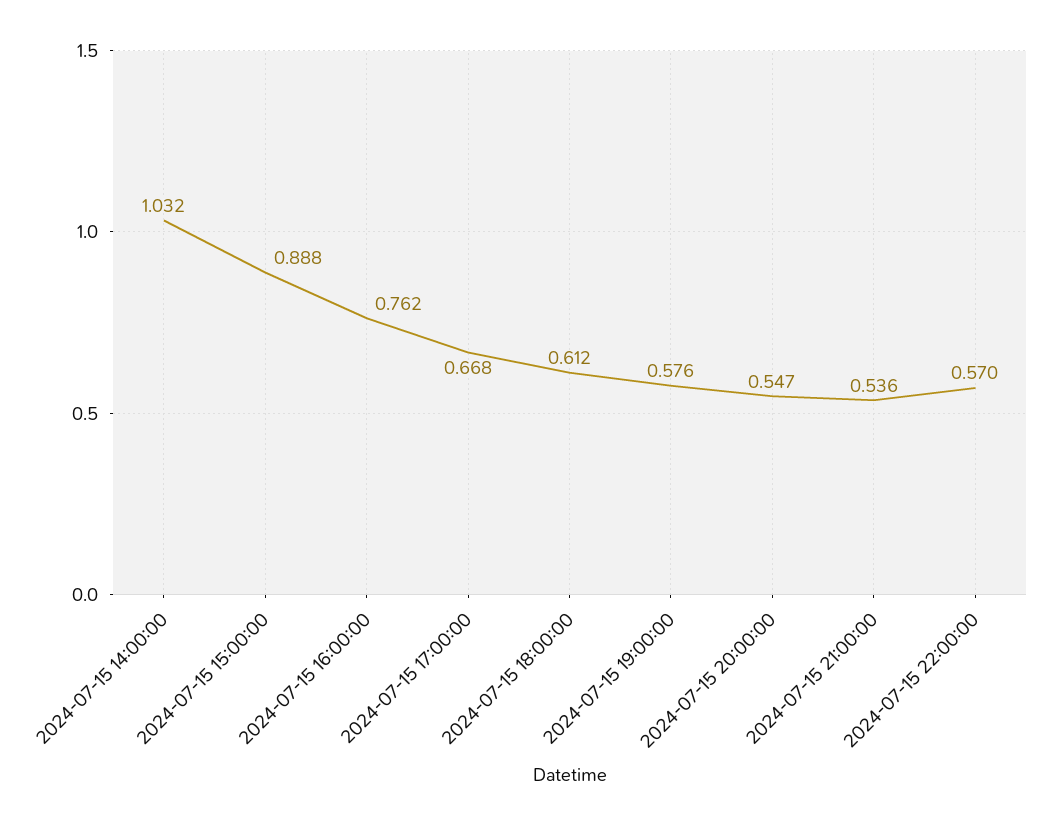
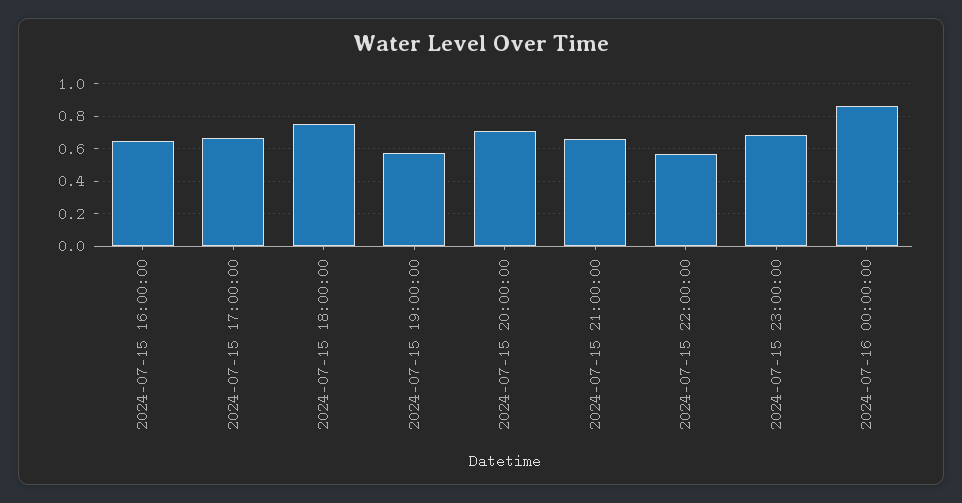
2024-07-15 14:00:00: 1.032 -> none
2024-07-15 15:00:00: 0.888 -> none
2024-07-15 16:00:00: 0.762 -> 0.65
2024-07-15 18:00:00: 0.612 -> 0.75
2024-07-15 20:00:00: 0.547 -> 0.7
2024-07-15 21:00:00: 0.536 -> 0.65
2024-07-15 23:00:00: none -> 0.7
2024-07-16 00:00:00: none -> 0.85

